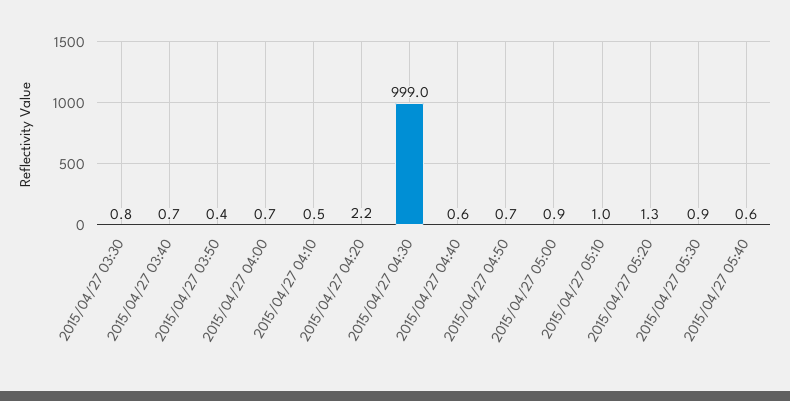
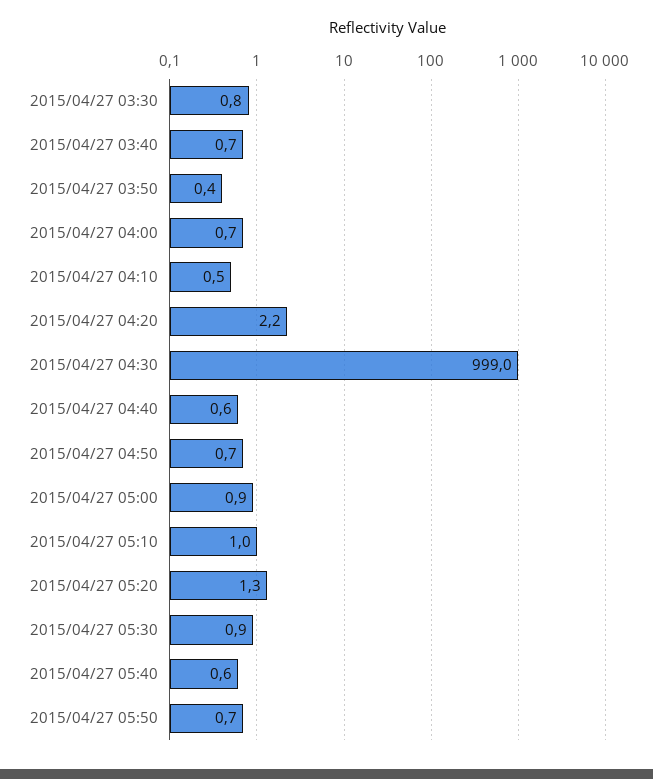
2015/04/27 05:50: none -> 0.7

